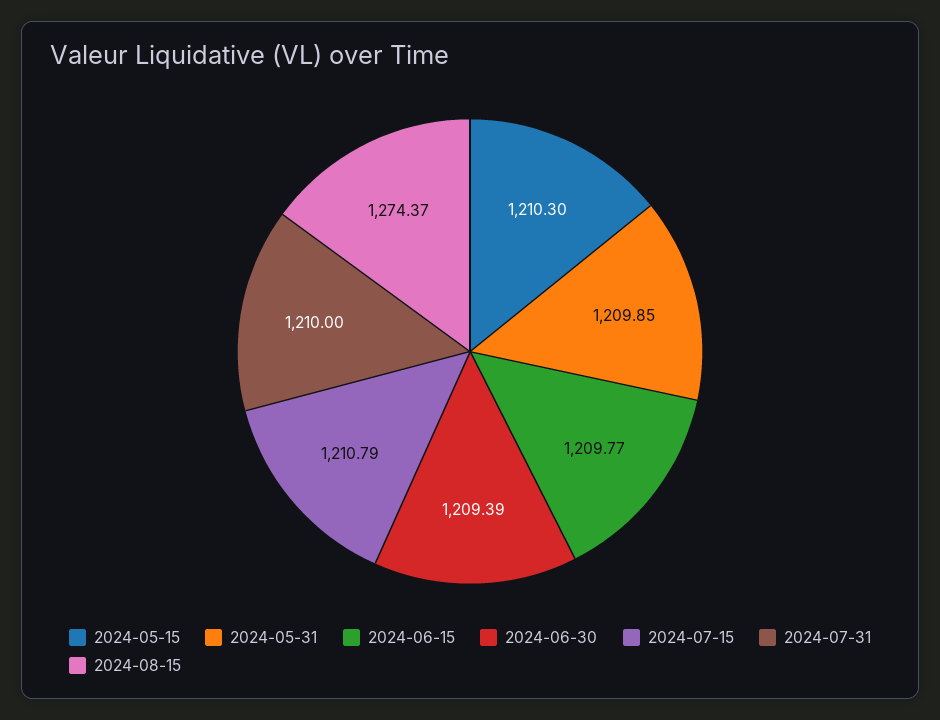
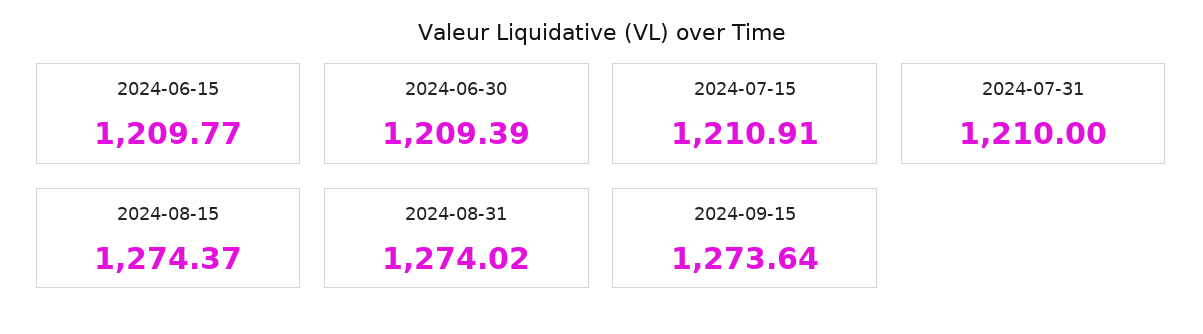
2024-05-15: 1210.3 -> none
2024-05-31: 1209.85 -> none
2024-07-15: 1210.79 -> 1210.91
2024-08-31: none -> 1274.02
2024-09-15: none -> 1273.64

